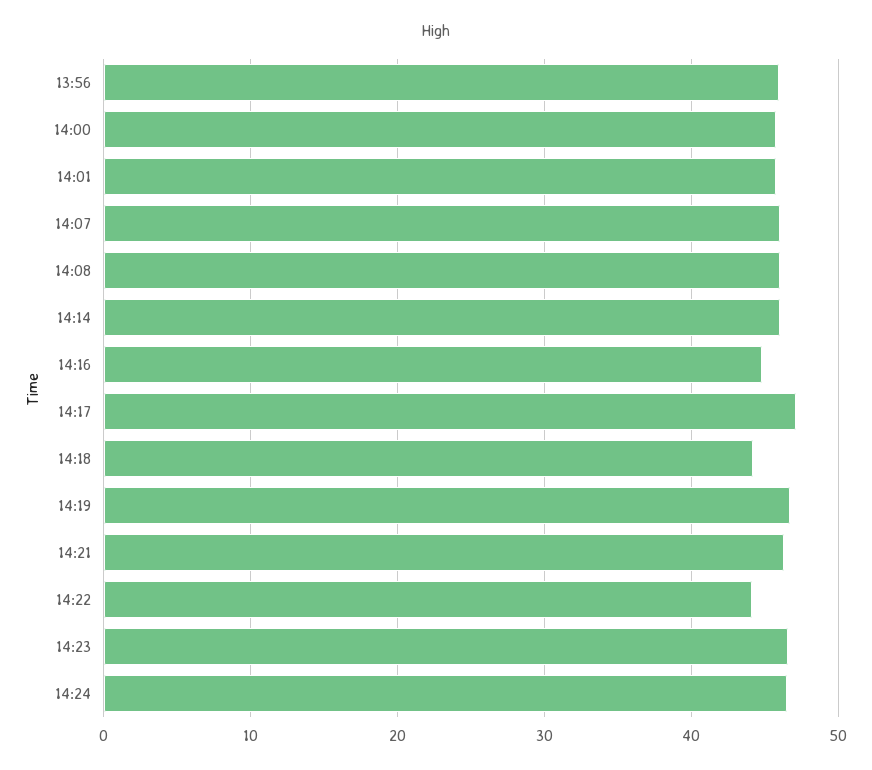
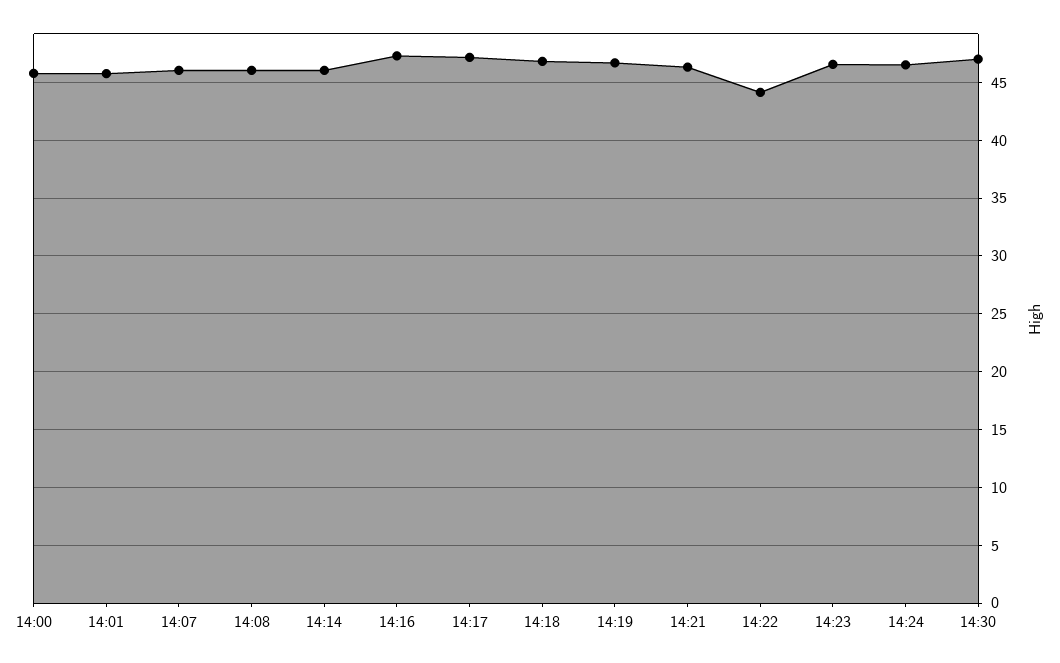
13:56: 46 -> none
14:16: 45 -> 47
14:18: 44 -> 47
14:30: none -> 47

